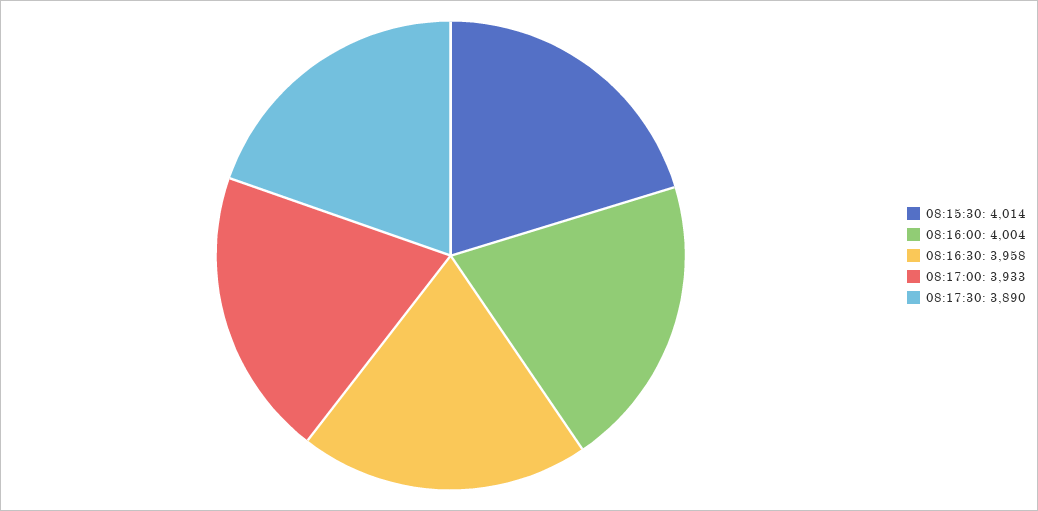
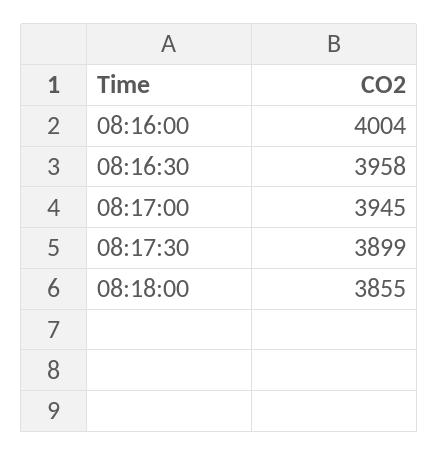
08:15:30: 4014 -> none
08:17:00: 3933 -> 3945
08:17:30: 3890 -> 3899
08:18:00: none -> 3855

